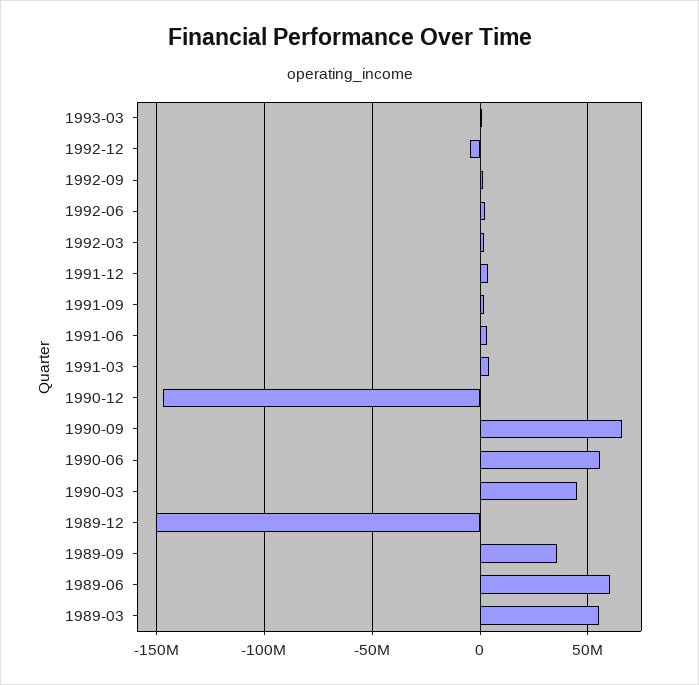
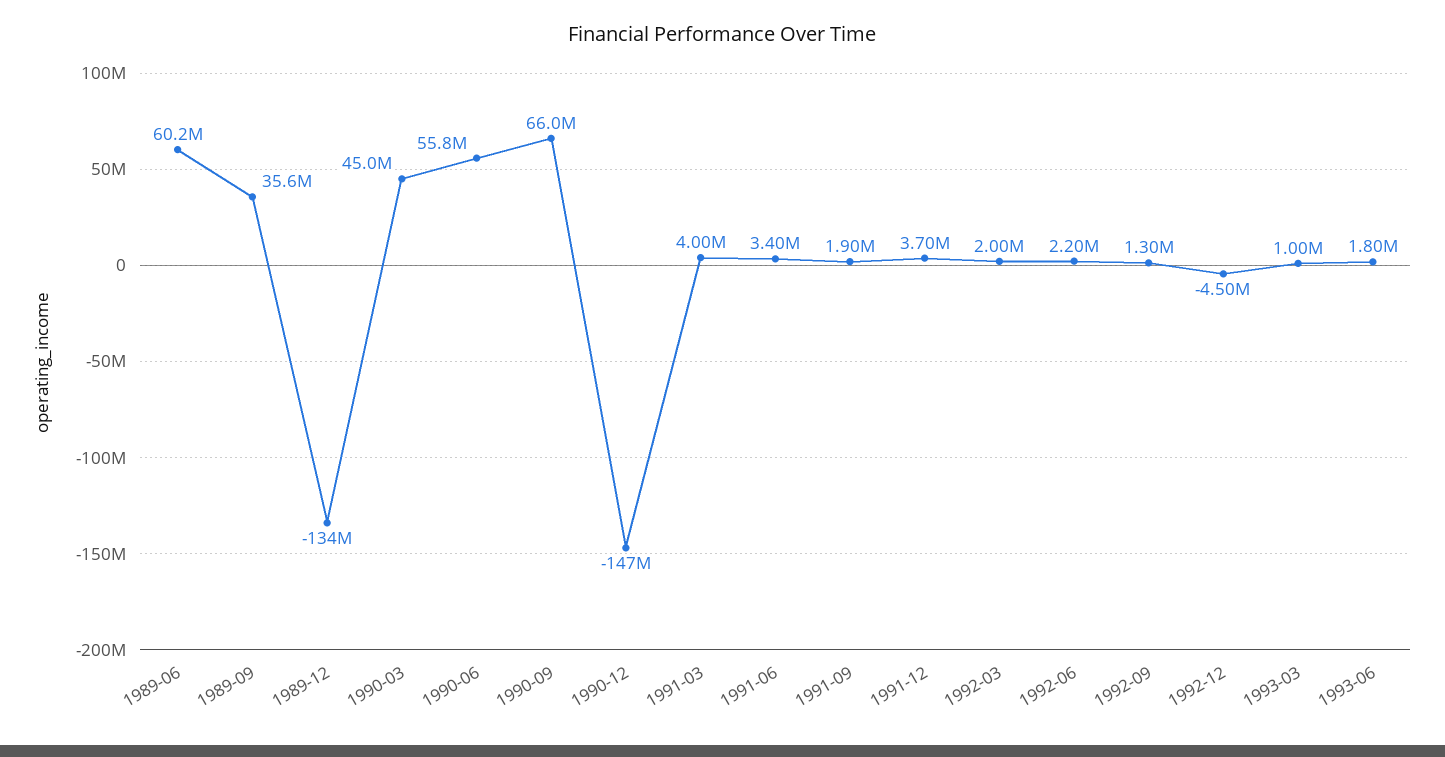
1989-12: -150000000 -> -134000000
1989-03: 55000000 -> none
1993-06: none -> 1800000

